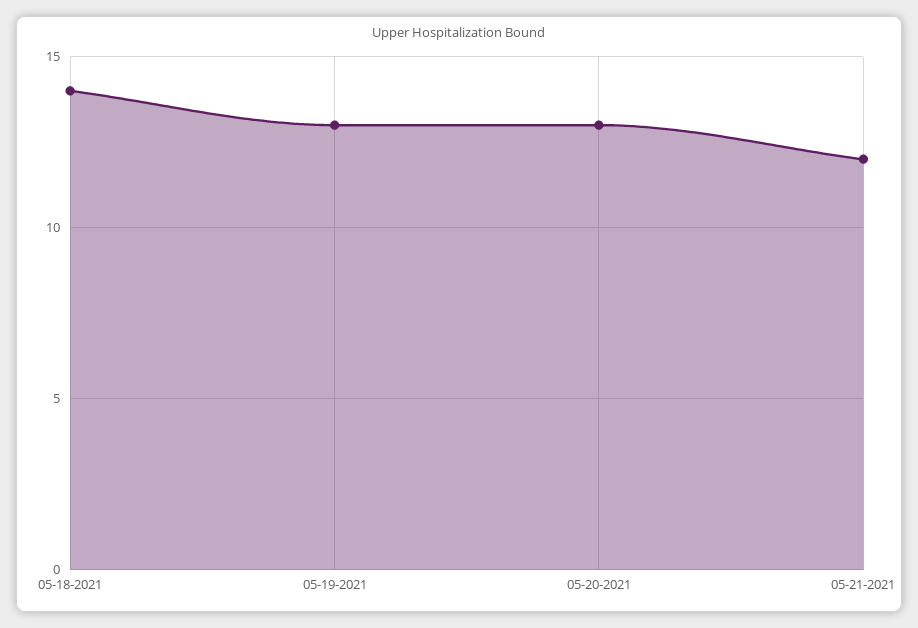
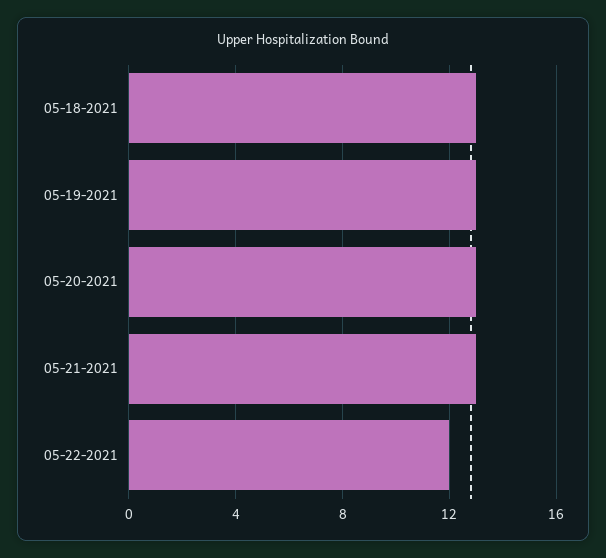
05-18-2021: 14 -> 13
05-21-2021: 12 -> 13
05-22-2021: none -> 12

